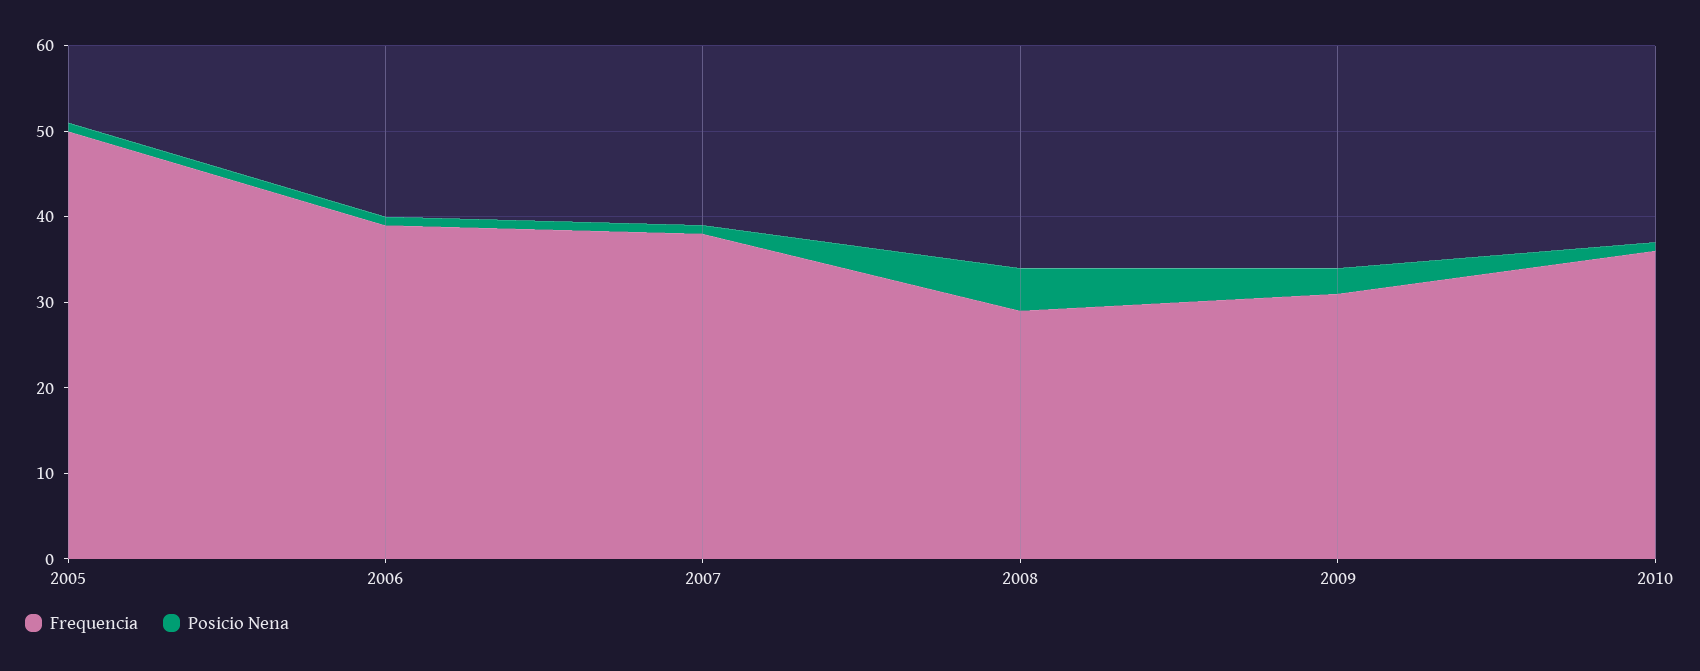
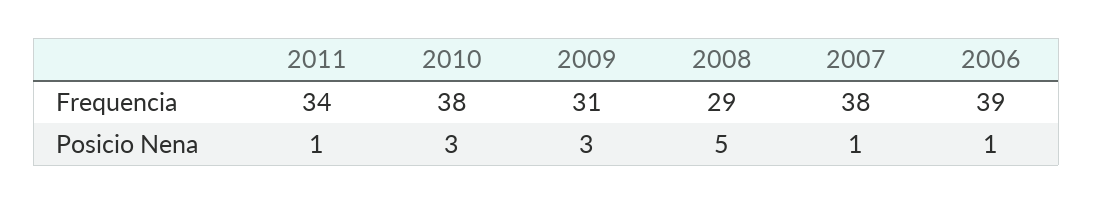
Frequencia, 2005: 50 -> none
Posicio Nena, 2005: 1 -> none
Frequencia, 2010: 36 -> 38
Posicio Nena, 2010: 1 -> 3
Frequencia, 2011: none -> 34
Posicio Nena, 2011: none -> 1

